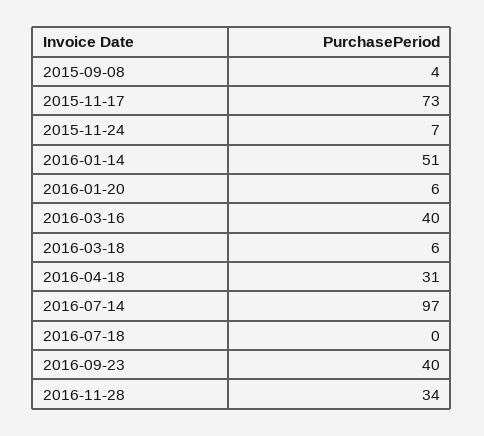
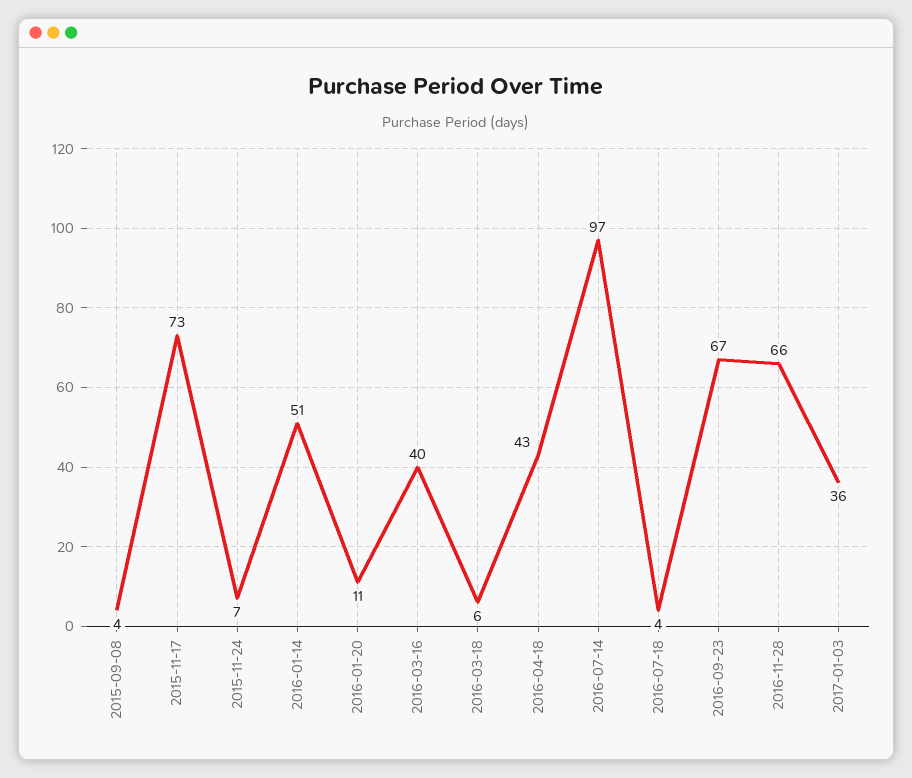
2016-01-20: 6 -> 11
2016-04-18: 31 -> 43
2016-07-18: 0 -> 4
2016-09-23: 40 -> 67
2016-11-28: 34 -> 66
2017-01-03: none -> 36

